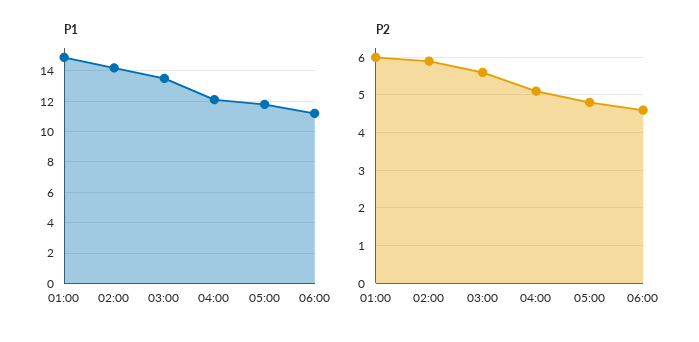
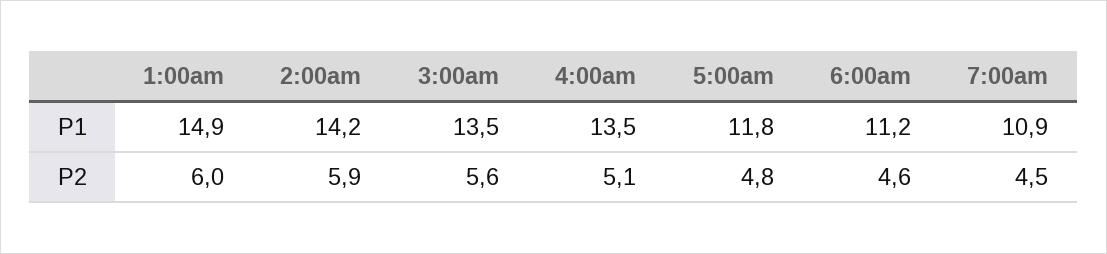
P1, 04:00: 12 -> 13.5
P1, 7:00am: none -> 10.9
P2, 7:00am: none -> 4.5

